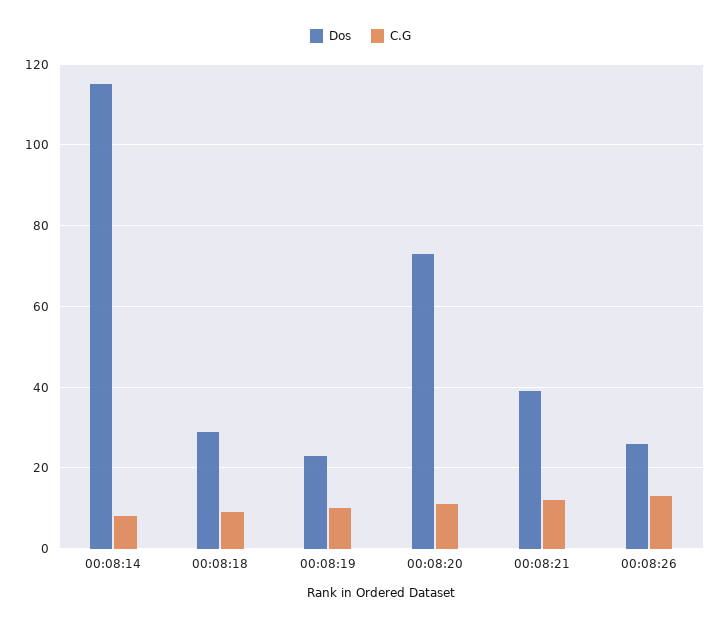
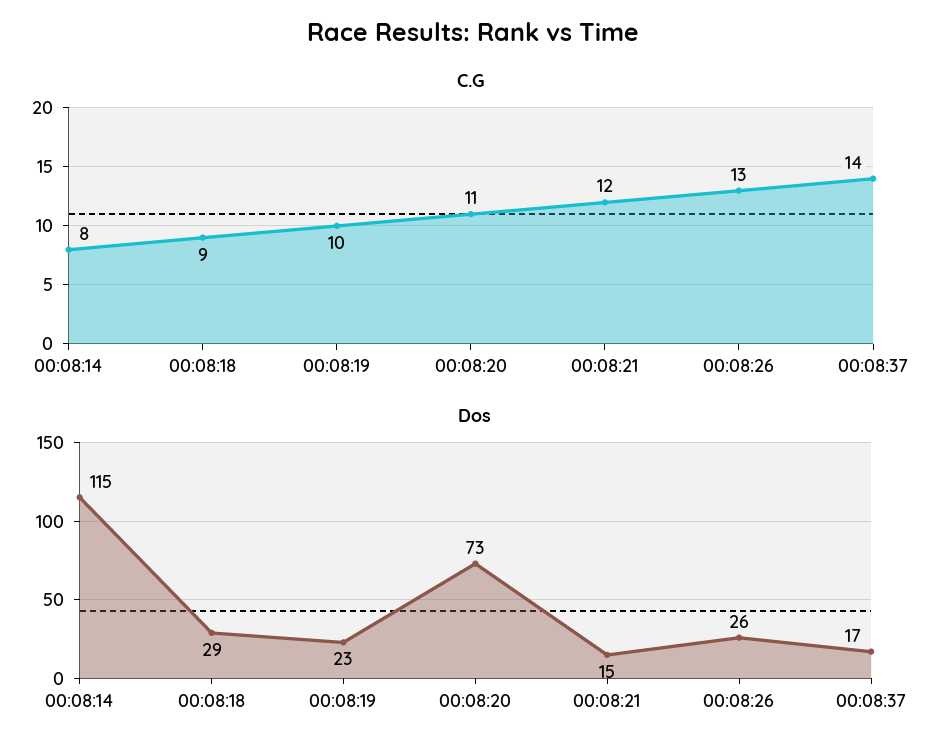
Dos, 00:08:21: 40 -> 15
C.G, 00:08:37: none -> 14
Dos, 00:08:37: none -> 17

